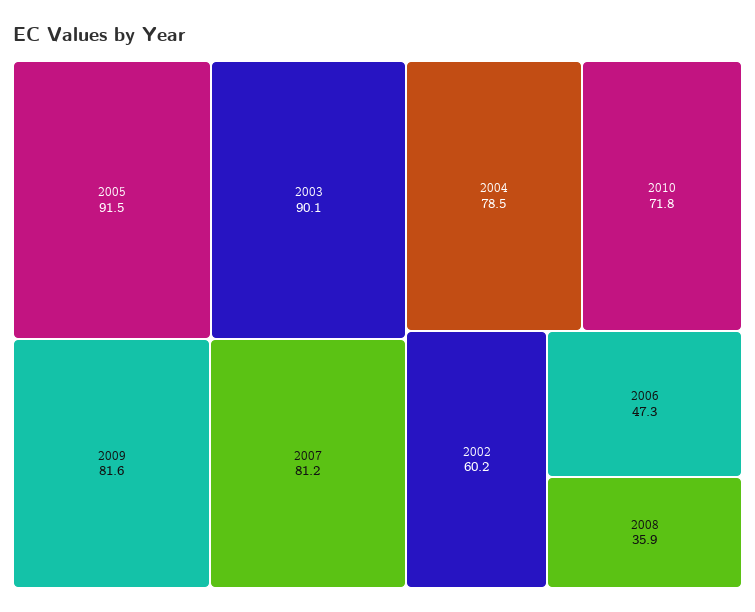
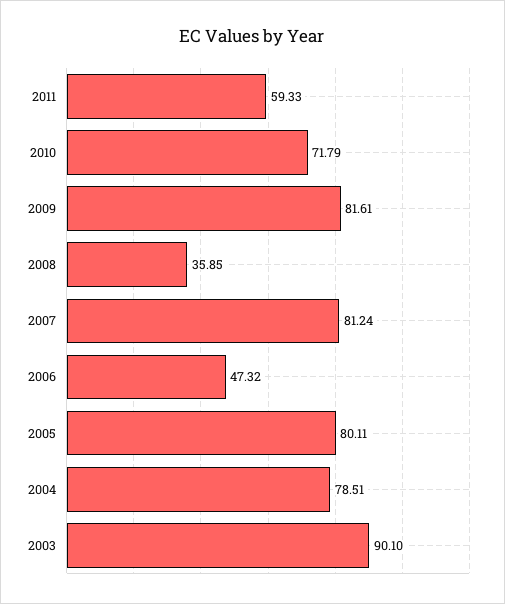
2005: 91.5 -> 80.11
2002: 60.2 -> none
2011: none -> 59.33

